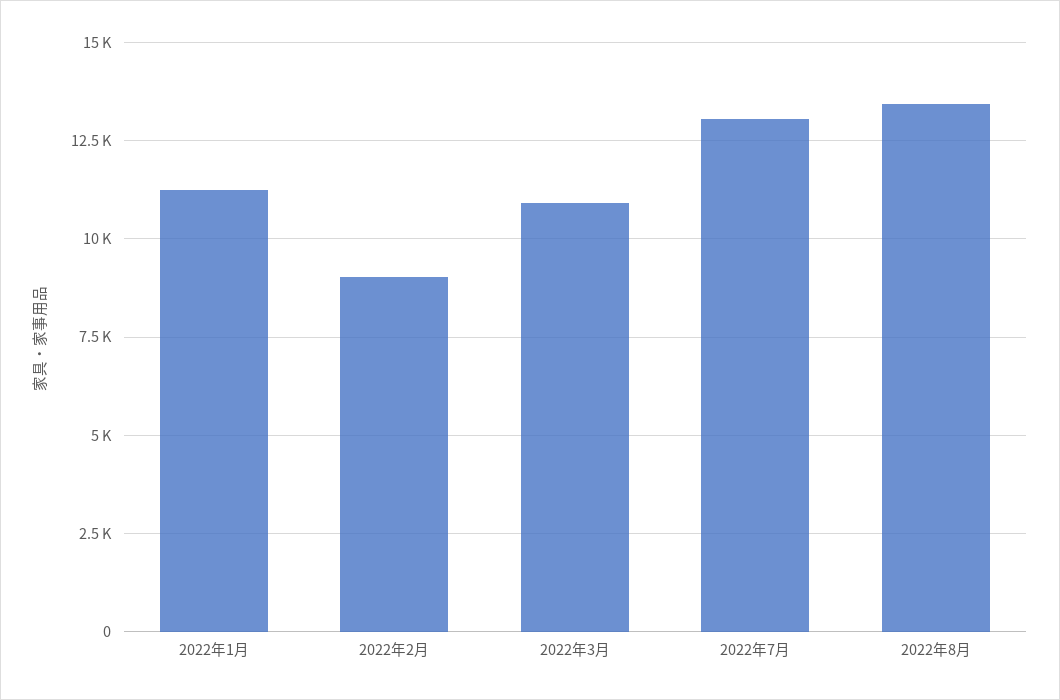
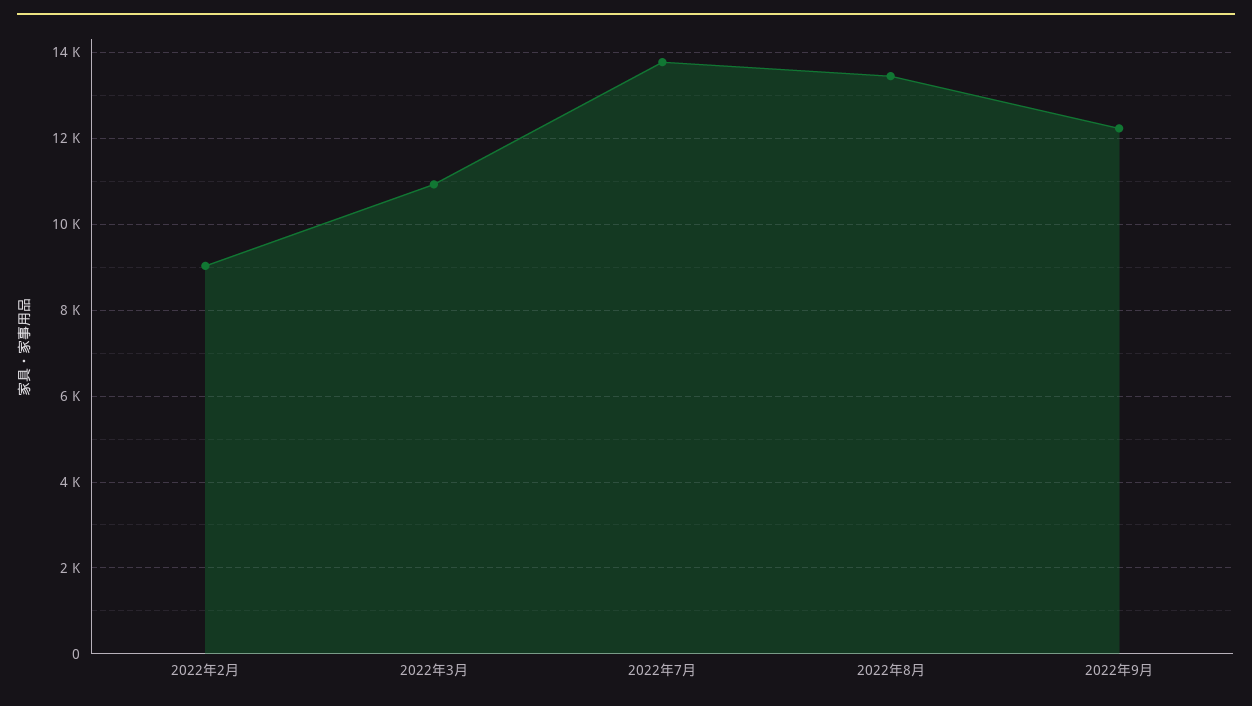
2022年1月: 11250 -> none
2022年7月: 13000 -> 13800
2022年9月: none -> 12200

